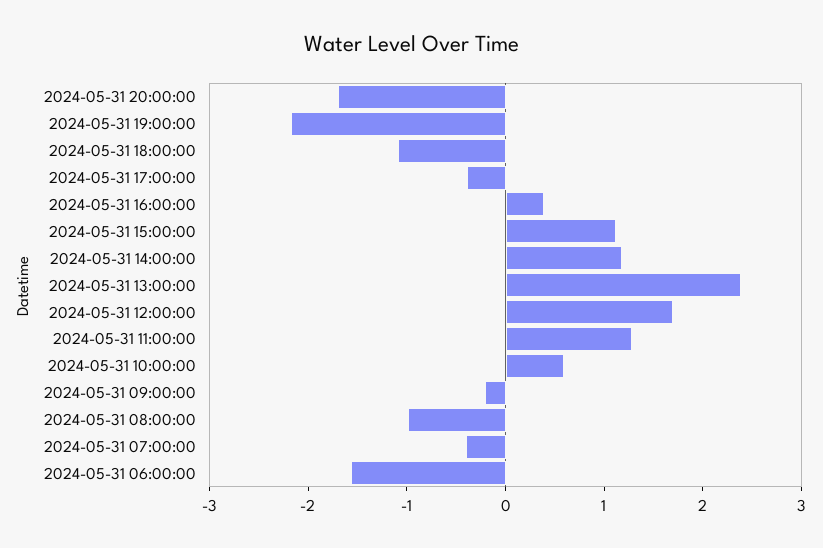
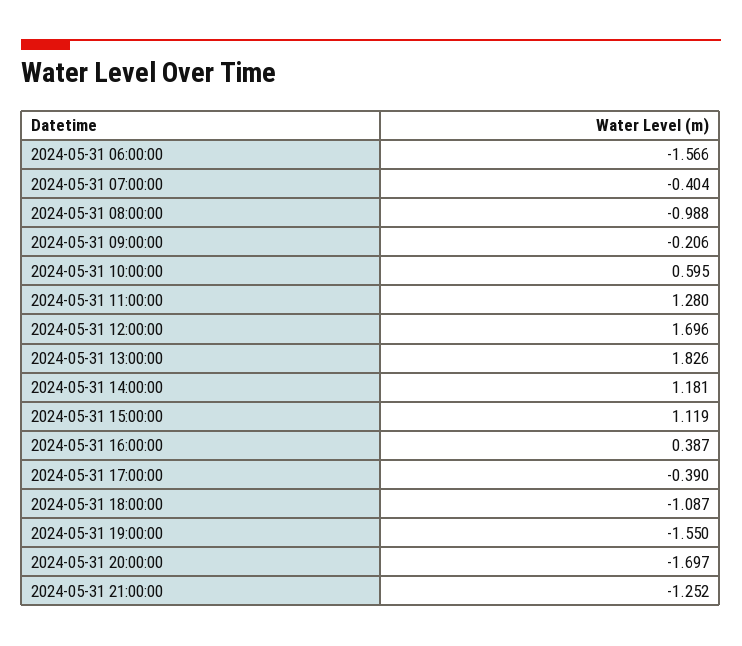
2024-05-31 19:00:00: -2.2 -> -1.55
2024-05-31 13:00:00: 2.4 -> 1.826
2024-05-31 21:00:00: none -> -1.252

